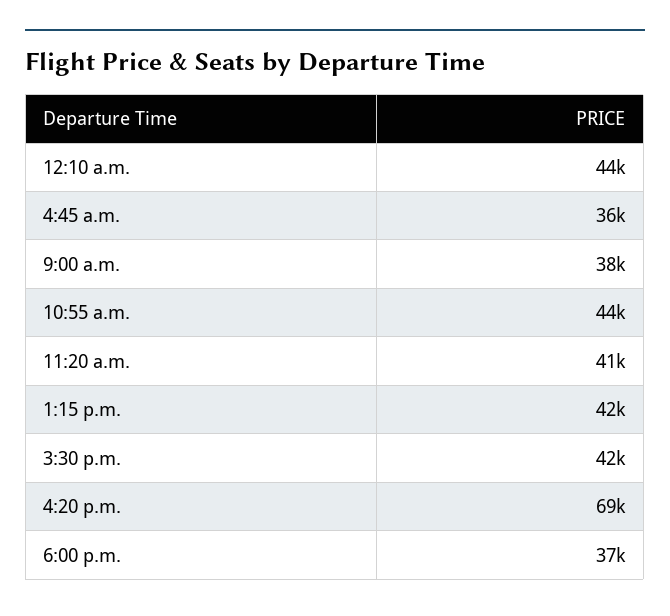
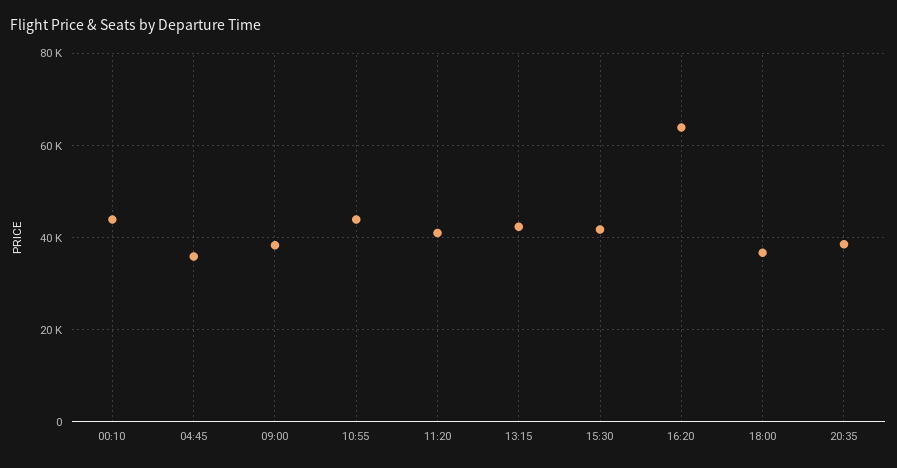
4:20 p.m.: 69000 -> 64000
20:35: none -> 38000

